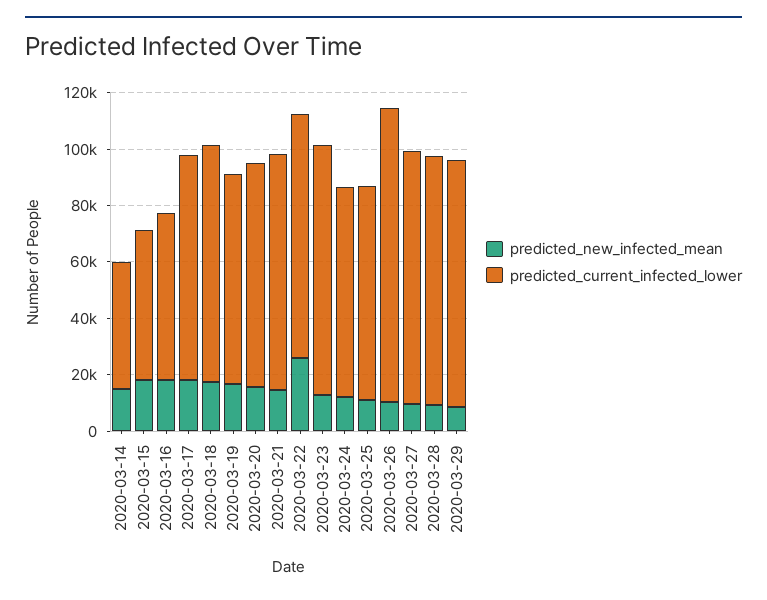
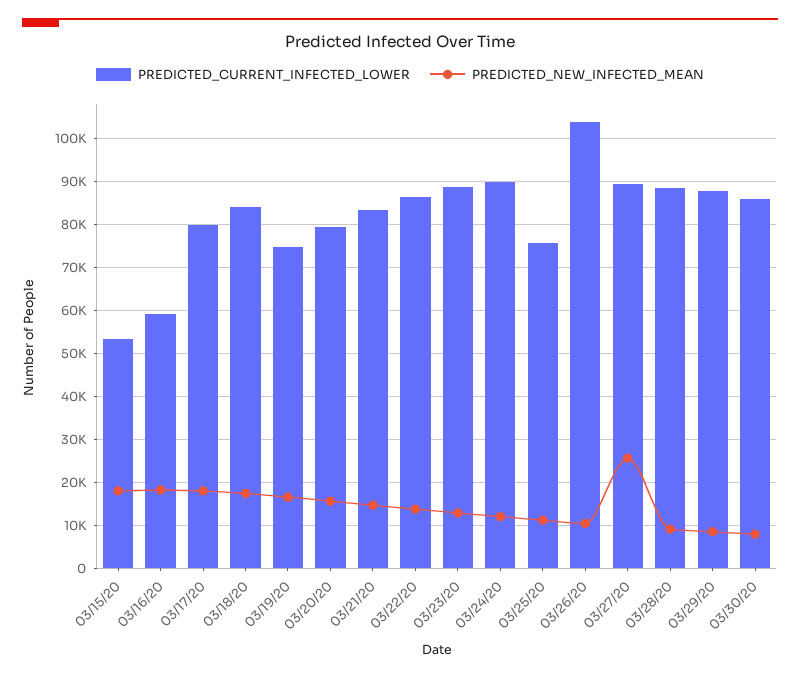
predicted_new_infected_mean, 2020-03-14: 15000 -> none
predicted_current_infected_lower, 2020-03-14: 45000 -> none
predicted_new_infected_mean, 2020-03-22: 25000 -> 14000
predicted_current_infected_lower, 2020-03-24: 75000 -> 90000
predicted_new_infected_mean, 2020-03-27: 10000 -> 26000
predicted_current_infected_lower, 03/30/20: none -> 86000
predicted_new_infected_mean, 03/30/20: none -> 8000

